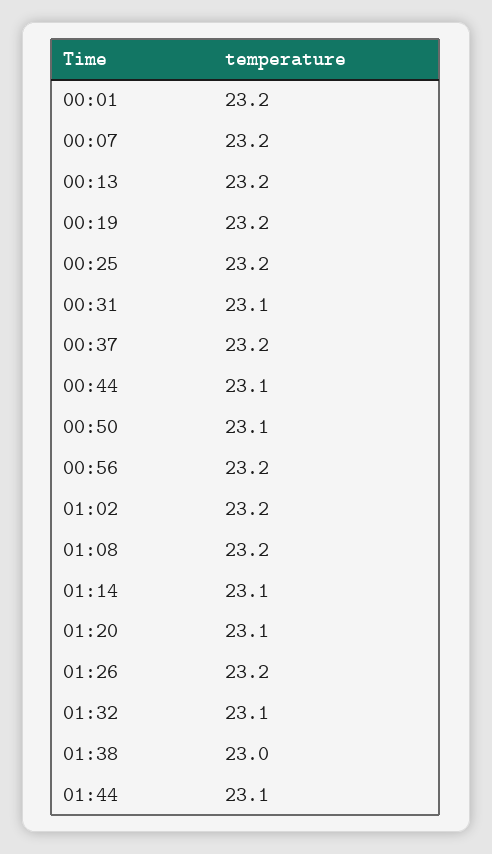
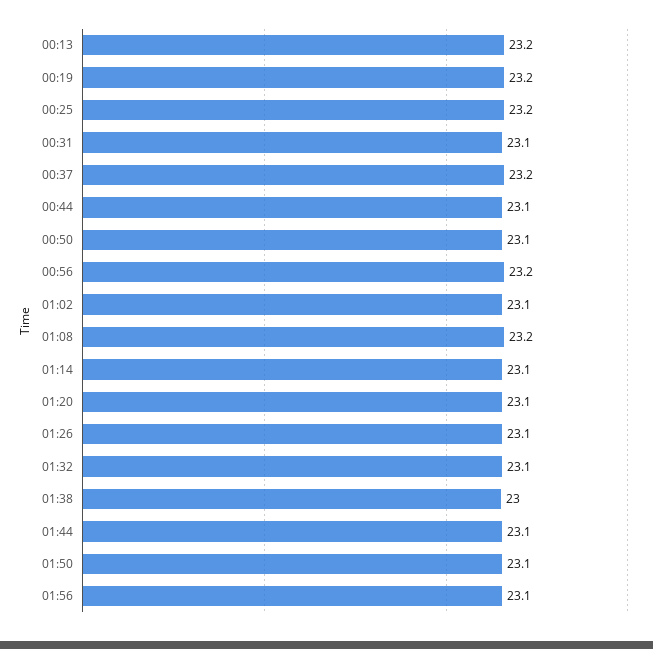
00:01: 23.2 -> none
00:07: 23.2 -> none
01:02: 23.2 -> 23.1
01:26: 23.2 -> 23.1
01:50: none -> 23.1
01:56: none -> 23.1

